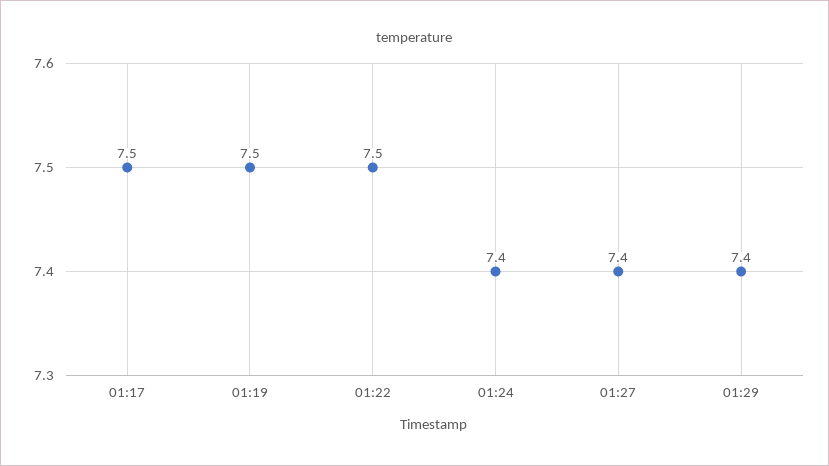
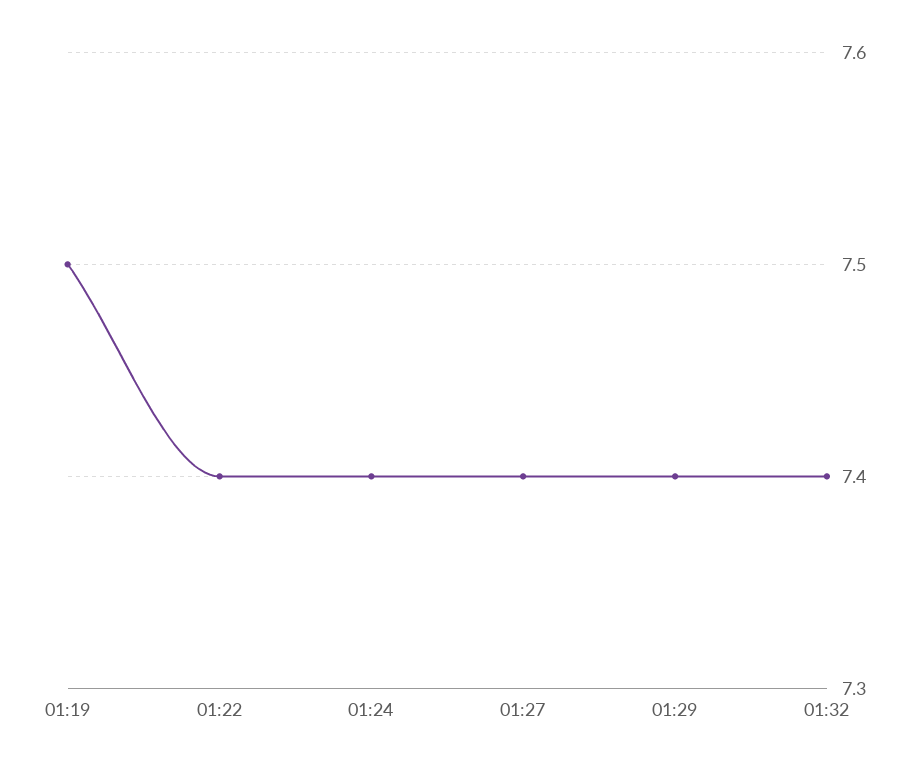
01:17: 7.5 -> none
01:22: 7.5 -> 7.4
01:32: none -> 7.4

